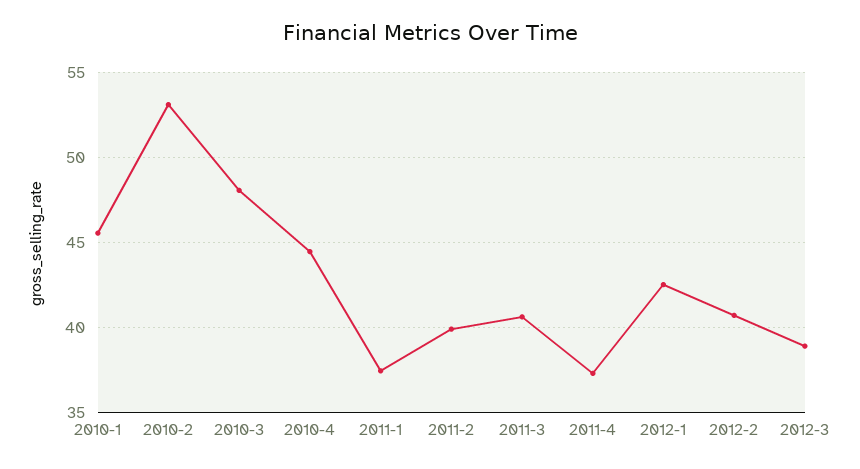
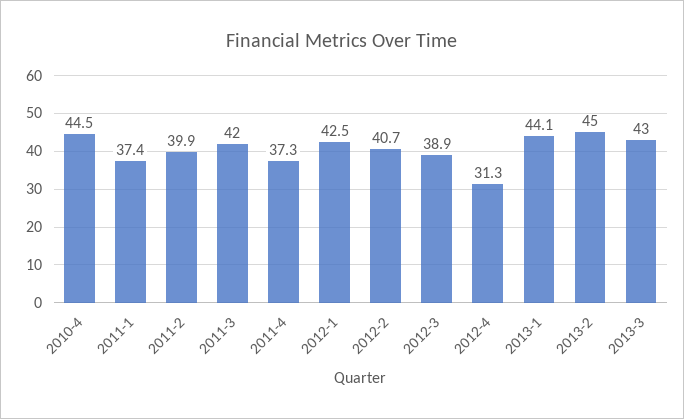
2010-1: 45.5 -> none
2010-2: 53 -> none
2010-3: 48 -> none
2011-3: 40.5 -> 42
2012-4: none -> 31.3
2013-1: none -> 44.1
2013-2: none -> 45
2013-3: none -> 43

